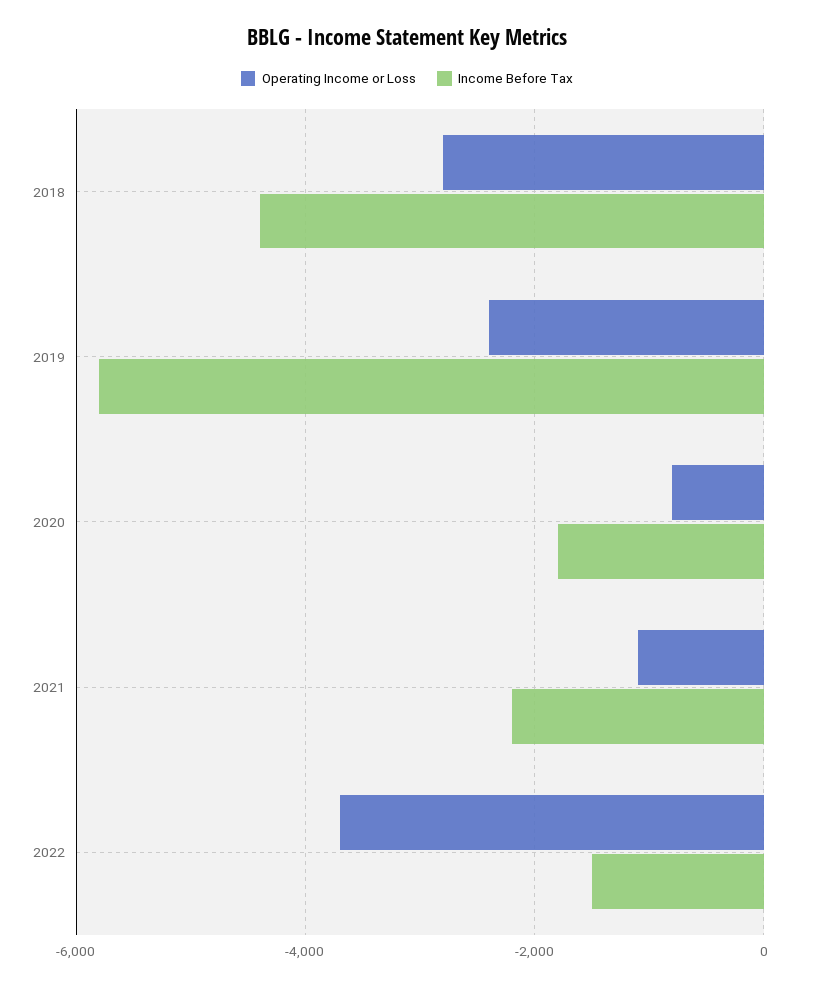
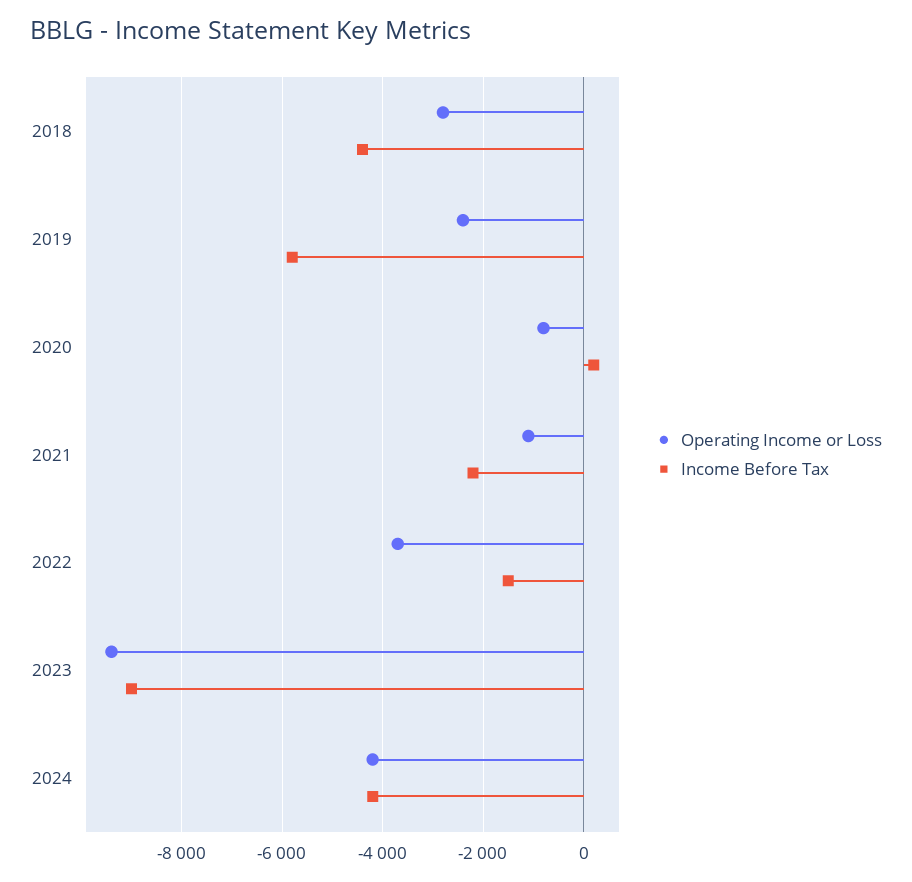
Income Before Tax, 2020: -1800 -> 200
Operating Income or Loss, 2023: none -> -9400
Income Before Tax, 2023: none -> -9000
Operating Income or Loss, 2024: none -> -4200
Income Before Tax, 2024: none -> -4200

